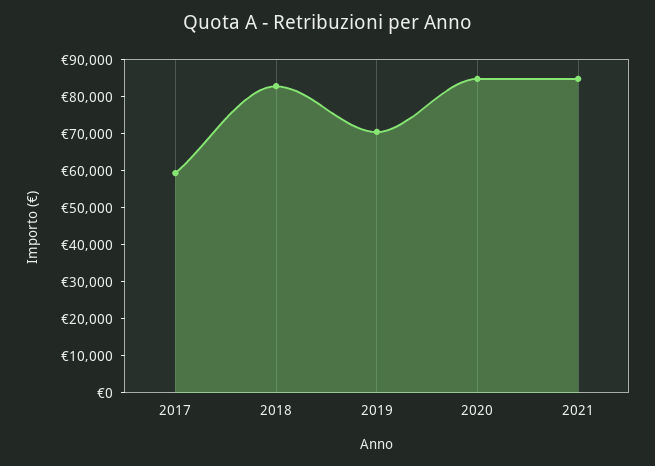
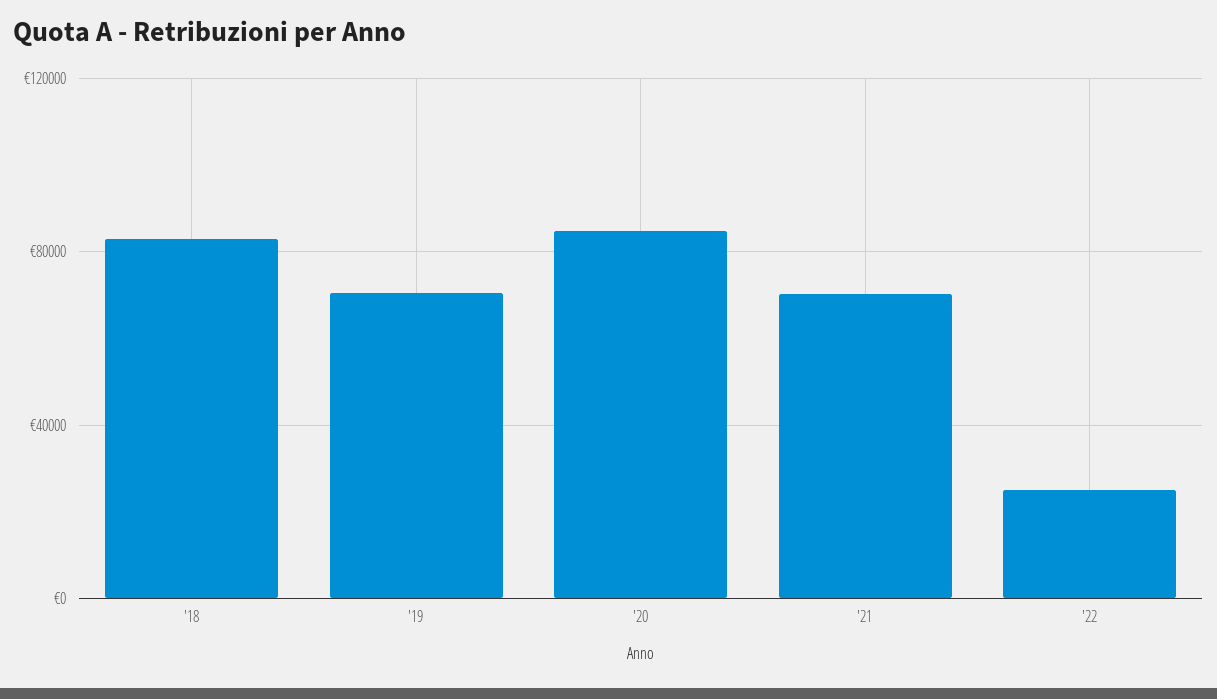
2017: 60000 -> none
2021: 85000 -> 70000
'22: none -> 25000

